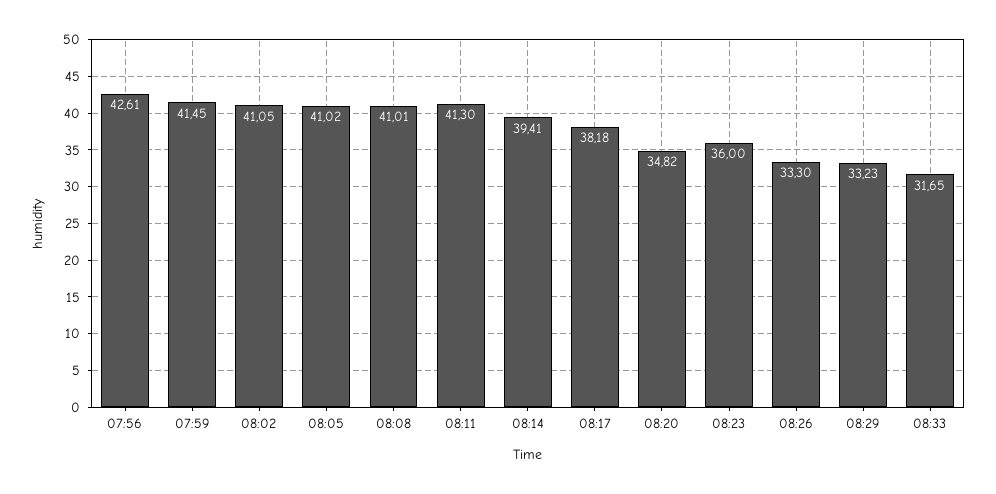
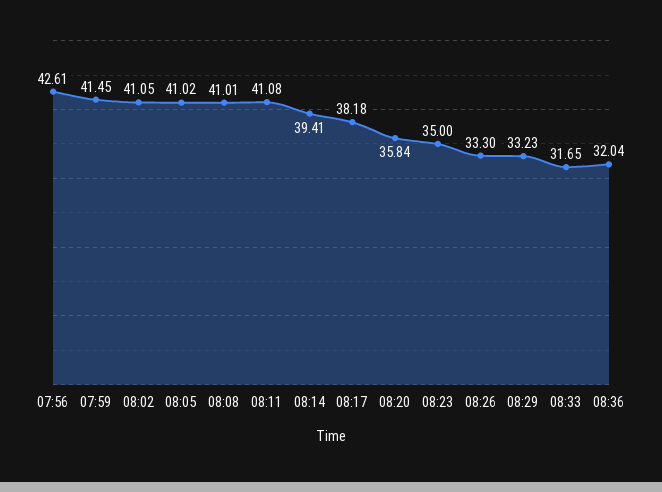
08:11: 41.3 -> 41.08
08:20: 34.82 -> 35.84
08:23: 36 -> 35
08:36: none -> 32.04

